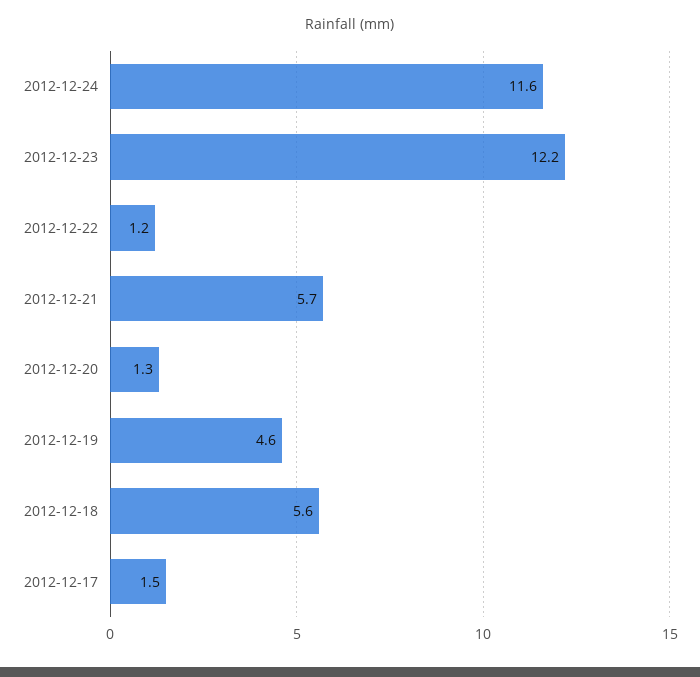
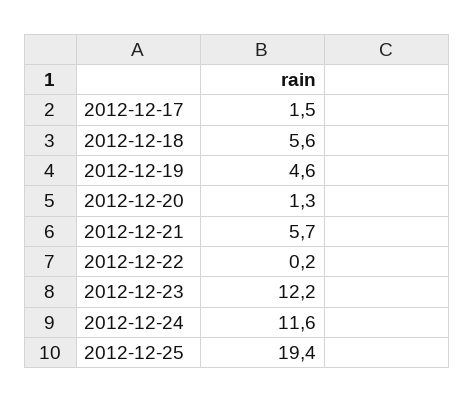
2012-12-22: 1.2 -> 0.2
2012-12-25: none -> 19.4

